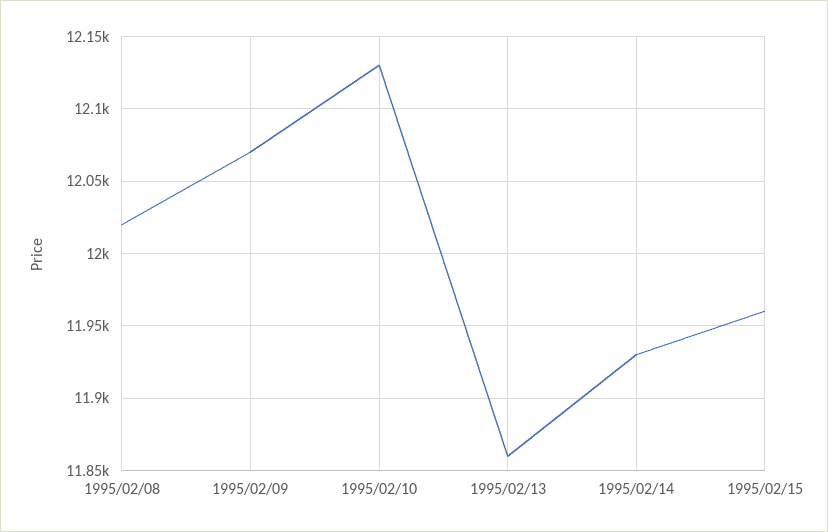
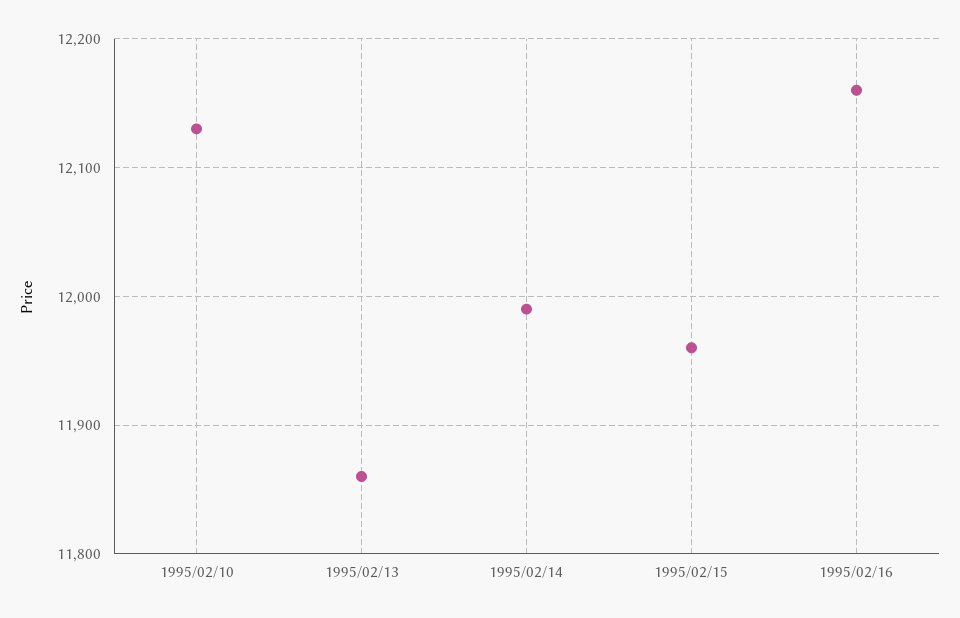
1995/02/08: 12020 -> none
1995/02/09: 12070 -> none
1995/02/14: 11930 -> 11990
1995/02/16: none -> 12160

